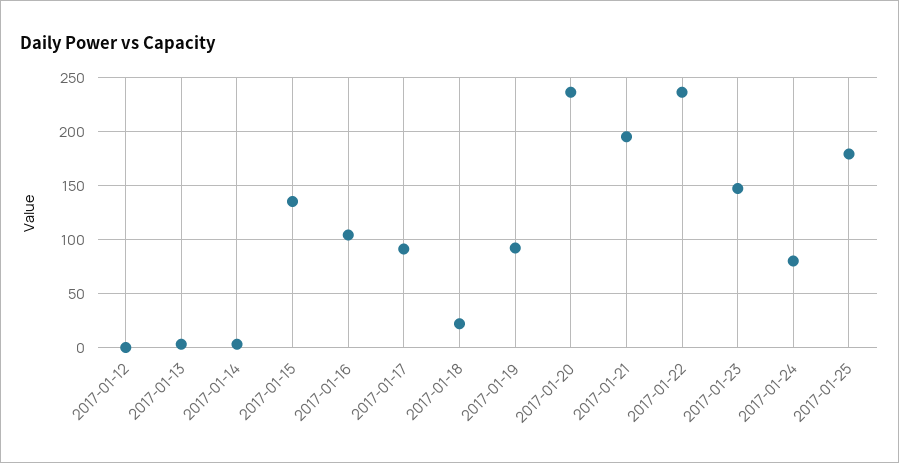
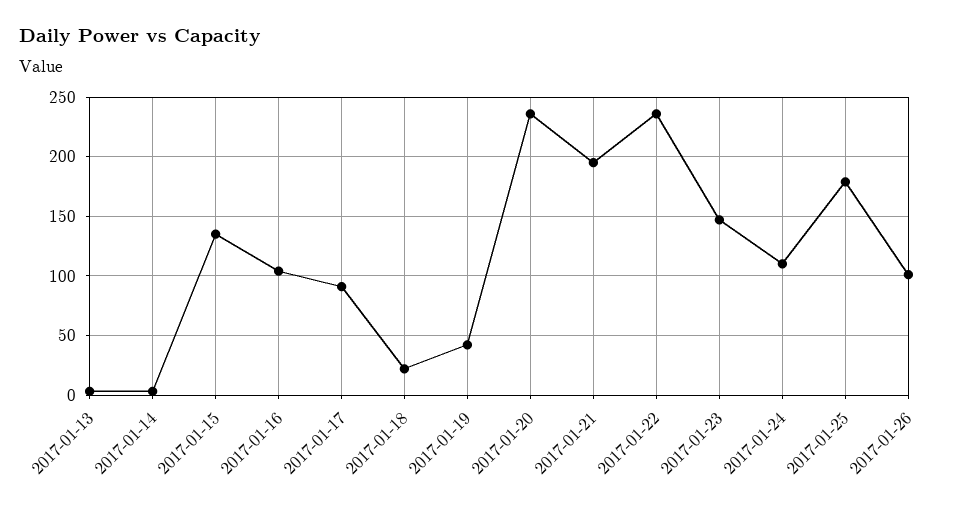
2017-01-12: 0 -> none
2017-01-19: 90 -> 40
2017-01-24: 80 -> 110
2017-01-26: none -> 100

